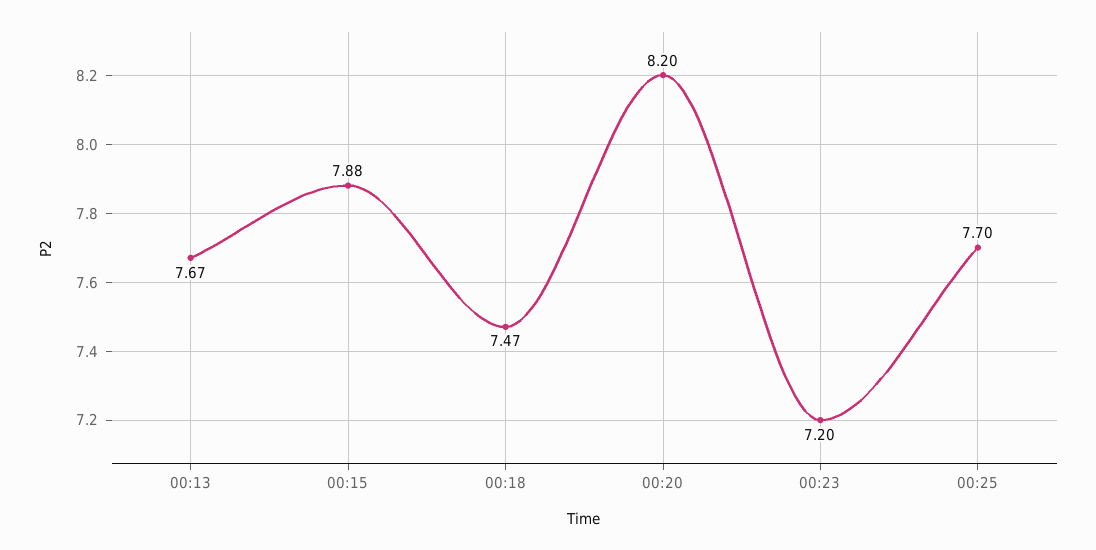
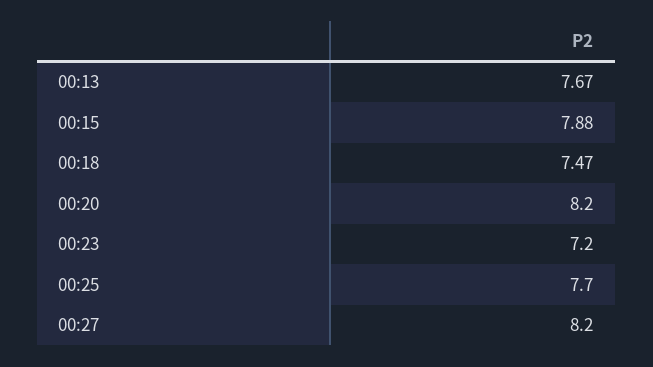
00:27: none -> 8.2

